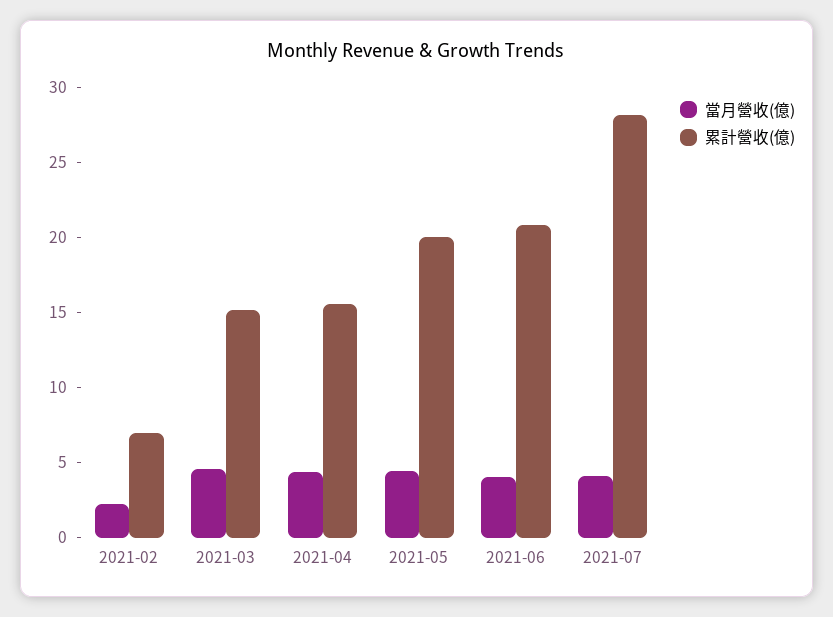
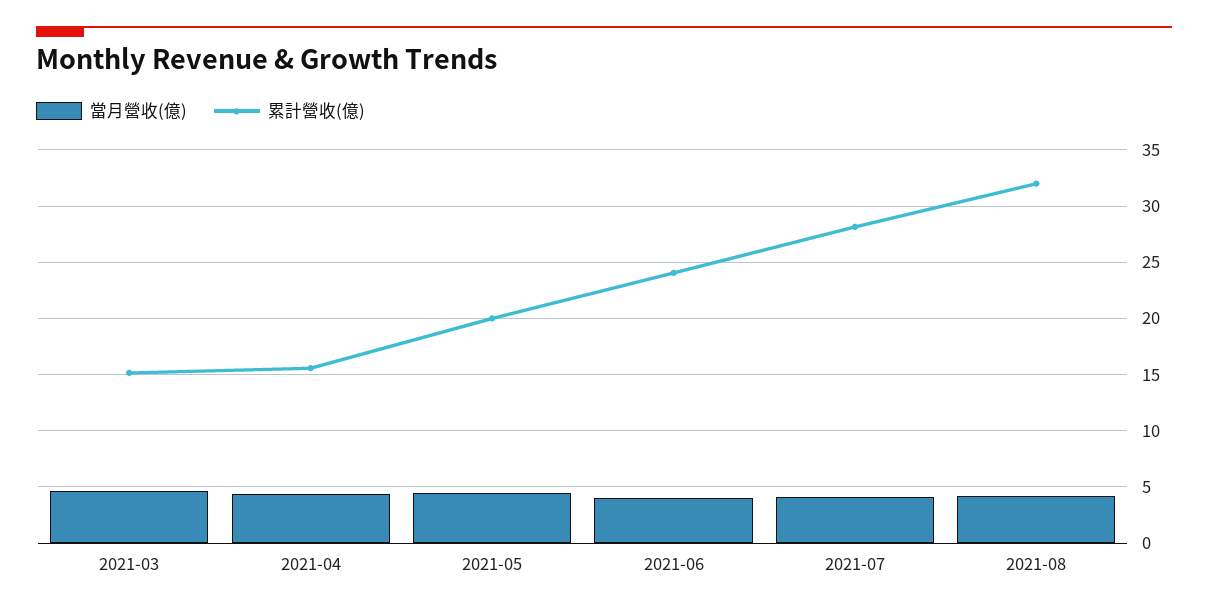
當月營收(億), 2021-02: 2 -> none
累計營收(億), 2021-02: 7 -> none
累計營收(億), 2021-06: 21 -> 24
當月營收(億), 2021-08: none -> 4
累計營收(億), 2021-08: none -> 32

